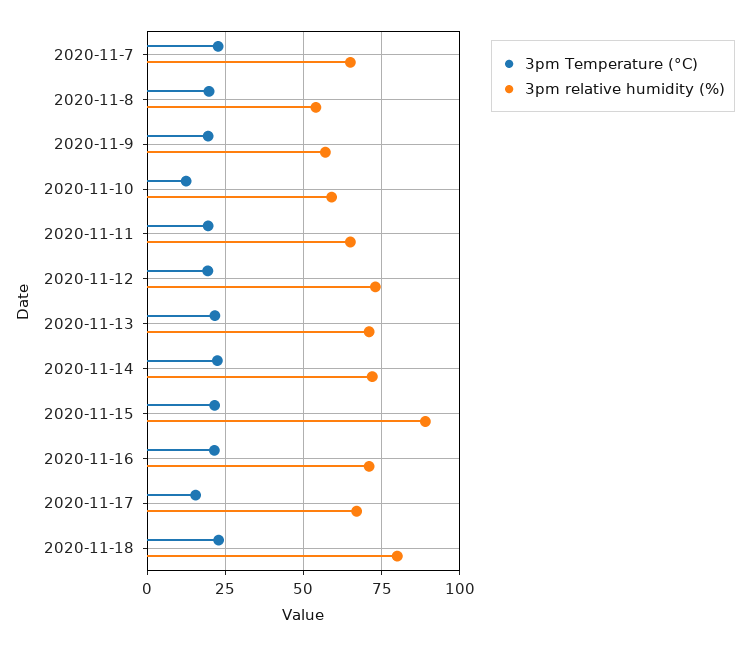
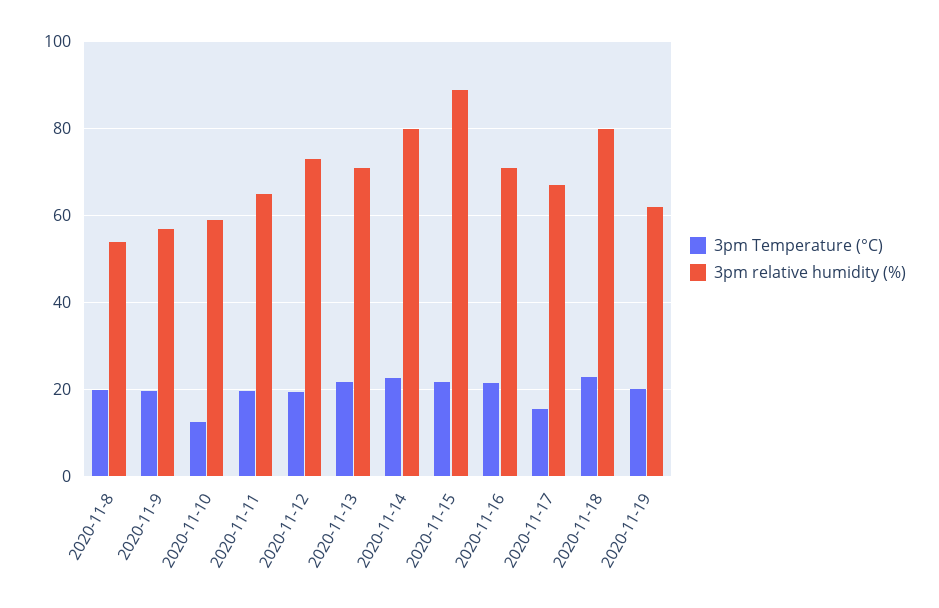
3pm Temperature (°C), 2020-11-7: 22.5 -> none
3pm relative humidity (%), 2020-11-7: 65 -> none
3pm relative humidity (%), 2020-11-14: 72.5 -> 80
3pm Temperature (°C), 2020-11-19: none -> 20
3pm relative humidity (%), 2020-11-19: none -> 62

